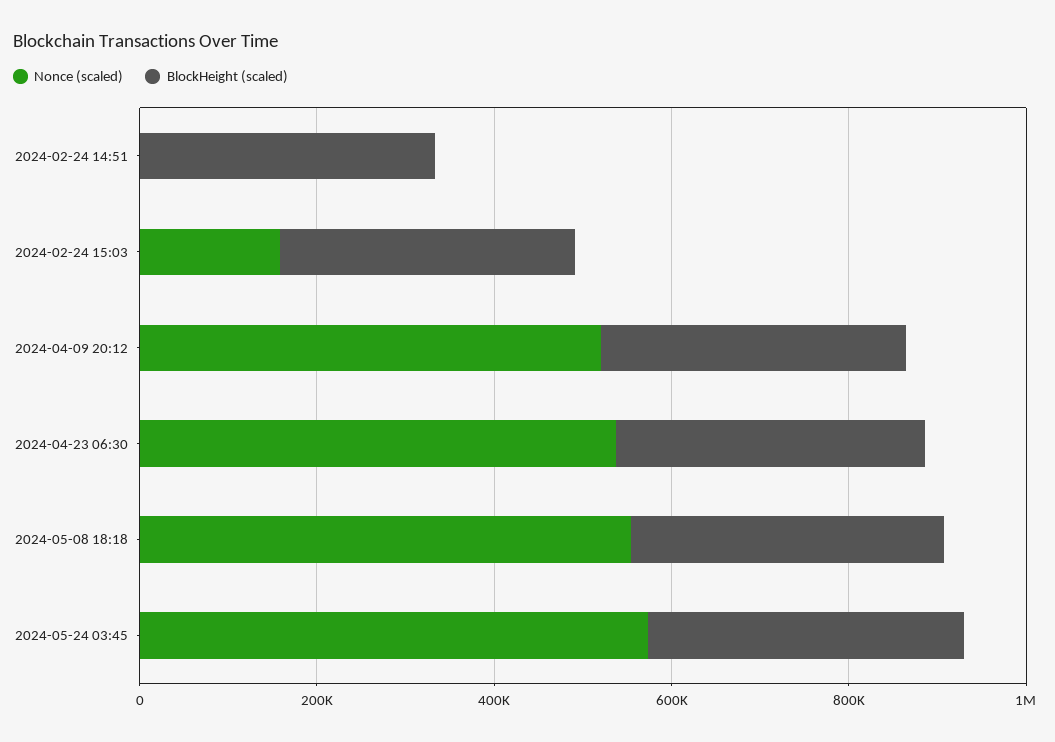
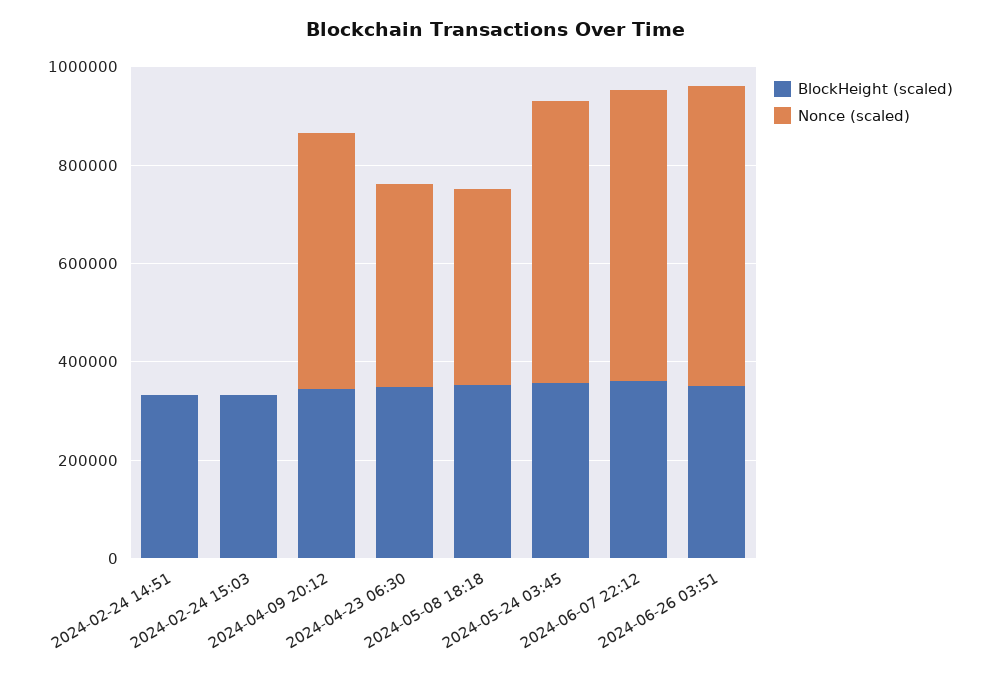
Nonce (scaled), 2024-02-24 15:03: 150000 -> 0
Nonce (scaled), 2024-04-23 06:30: 550000 -> 400000
Nonce (scaled), 2024-05-08 18:18: 550000 -> 400000
BlockHeight (scaled), 2024-06-07 22:12: none -> 350000
Nonce (scaled), 2024-06-07 22:12: none -> 600000
BlockHeight (scaled), 2024-06-26 03:51: none -> 350000
Nonce (scaled), 2024-06-26 03:51: none -> 600000

